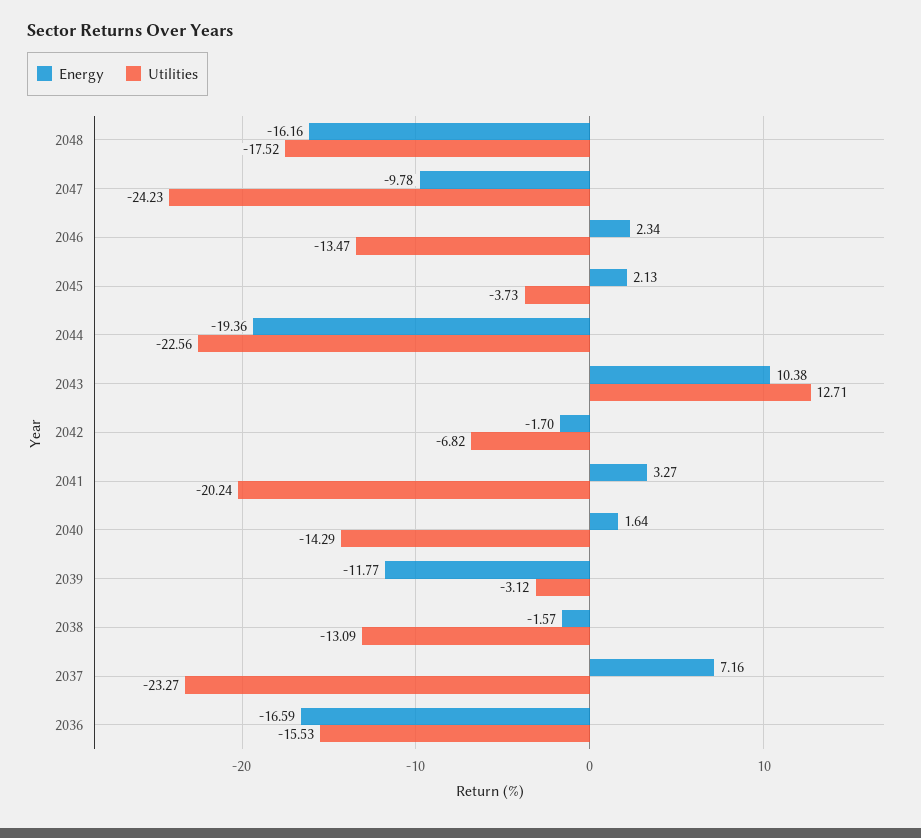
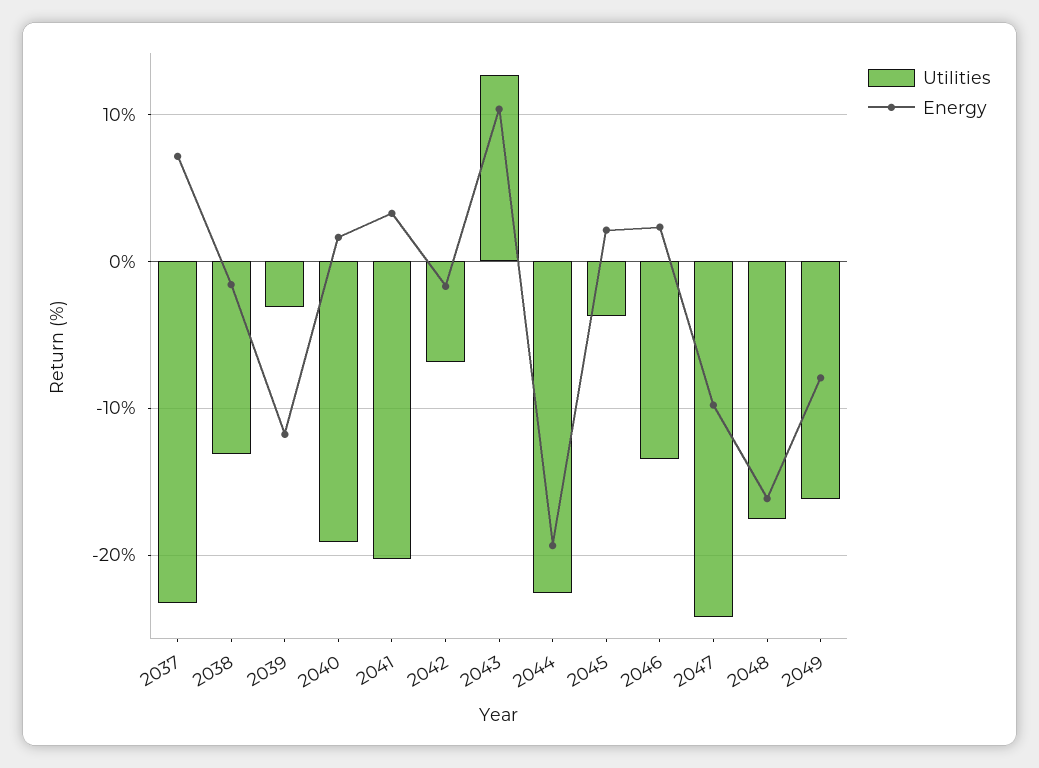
Utilities, 2040: -14.29 -> -19
Energy, 2036: -16.59 -> none
Utilities, 2036: -15.53 -> none
Utilities, 2049: none -> -16
Energy, 2049: none -> -8

